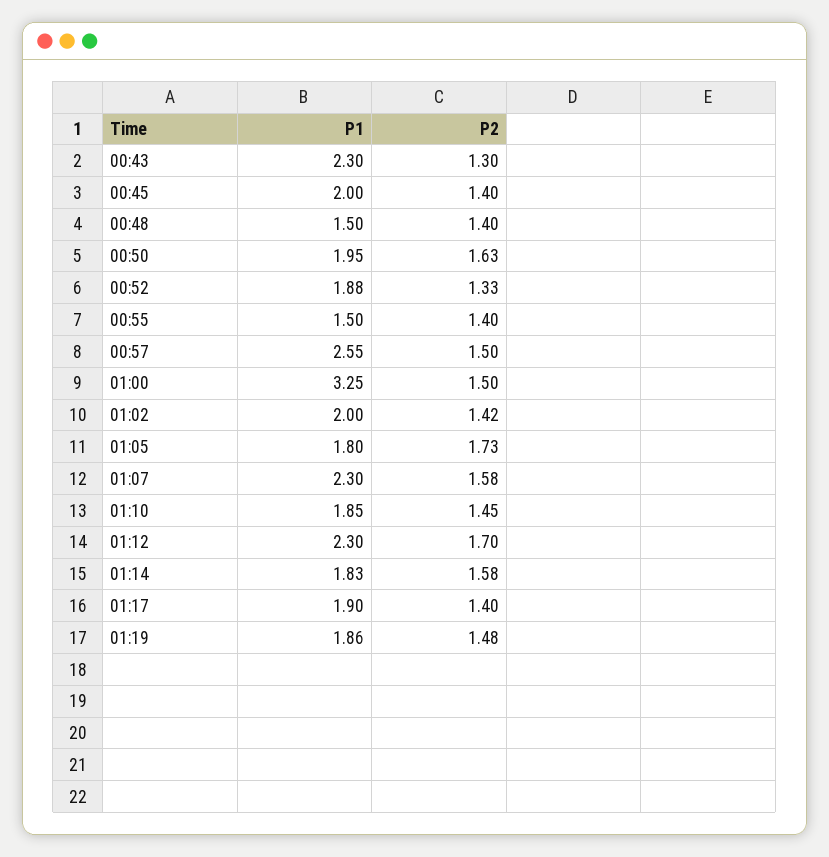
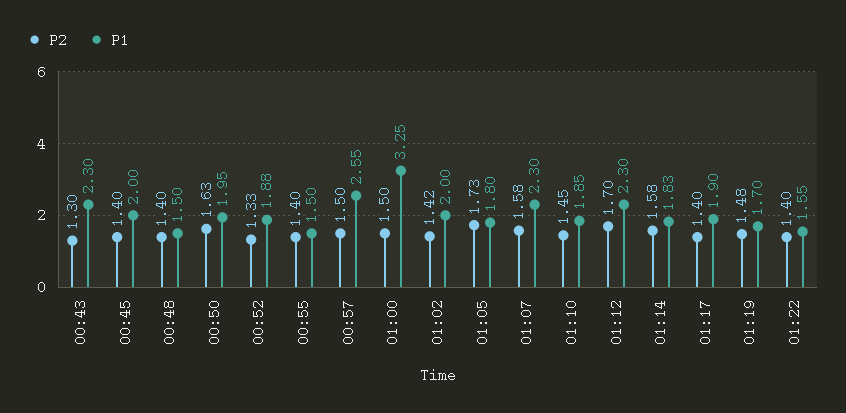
P1, 01:19: 1.86 -> 1.7
P2, 01:22: none -> 1.4
P1, 01:22: none -> 1.55

